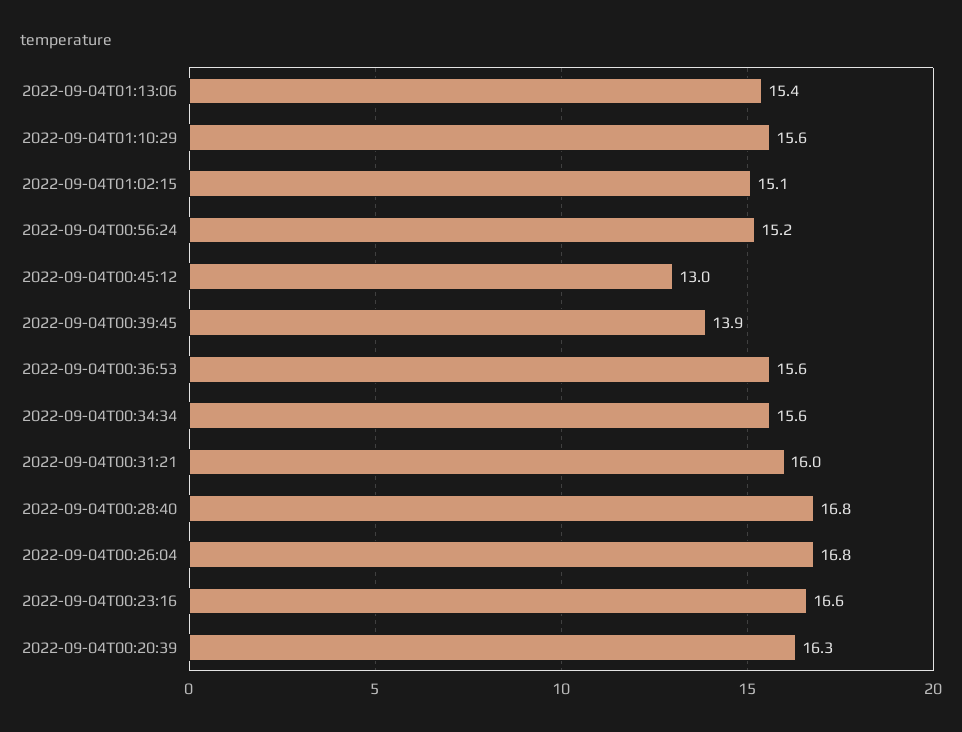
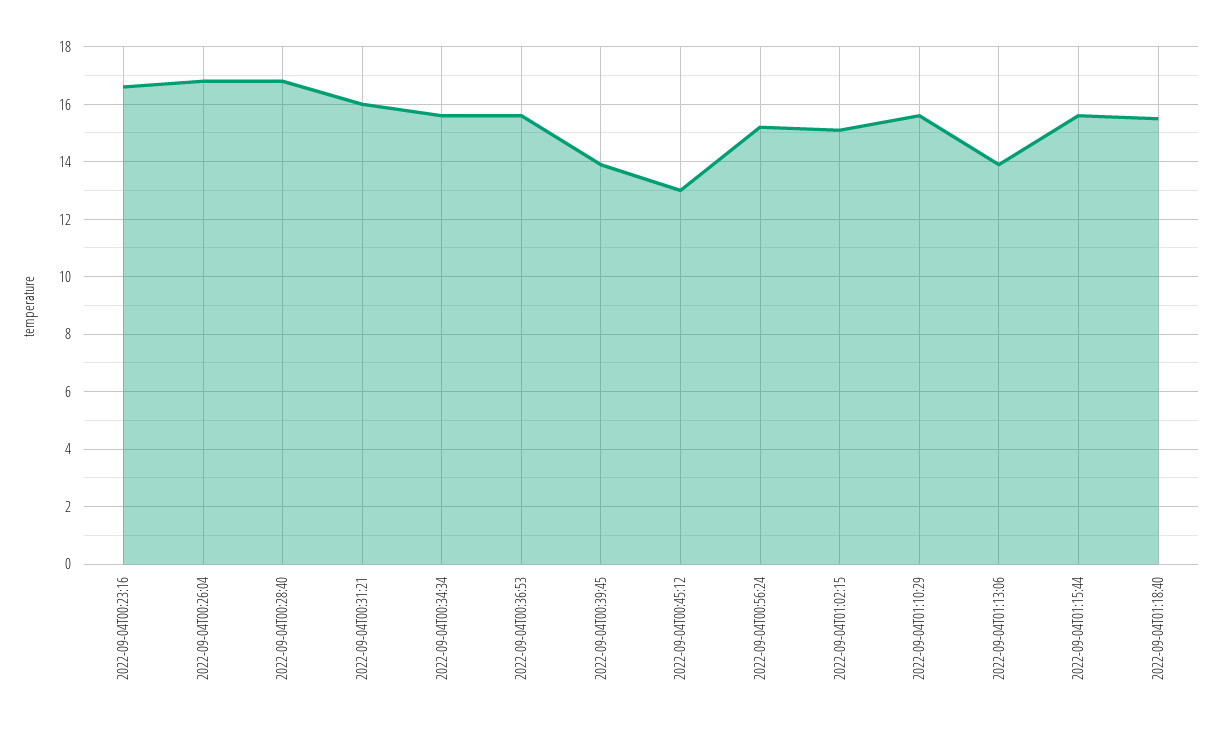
2022-09-04T01:13:06: 15.4 -> 14
2022-09-04T00:20:39: 16.3 -> none
2022-09-04T01:15:44: none -> 15.5
2022-09-04T01:18:40: none -> 15.5

